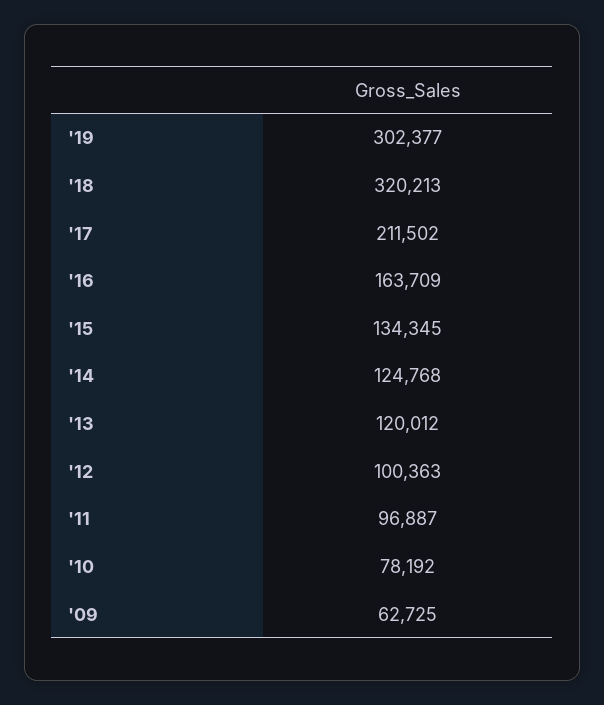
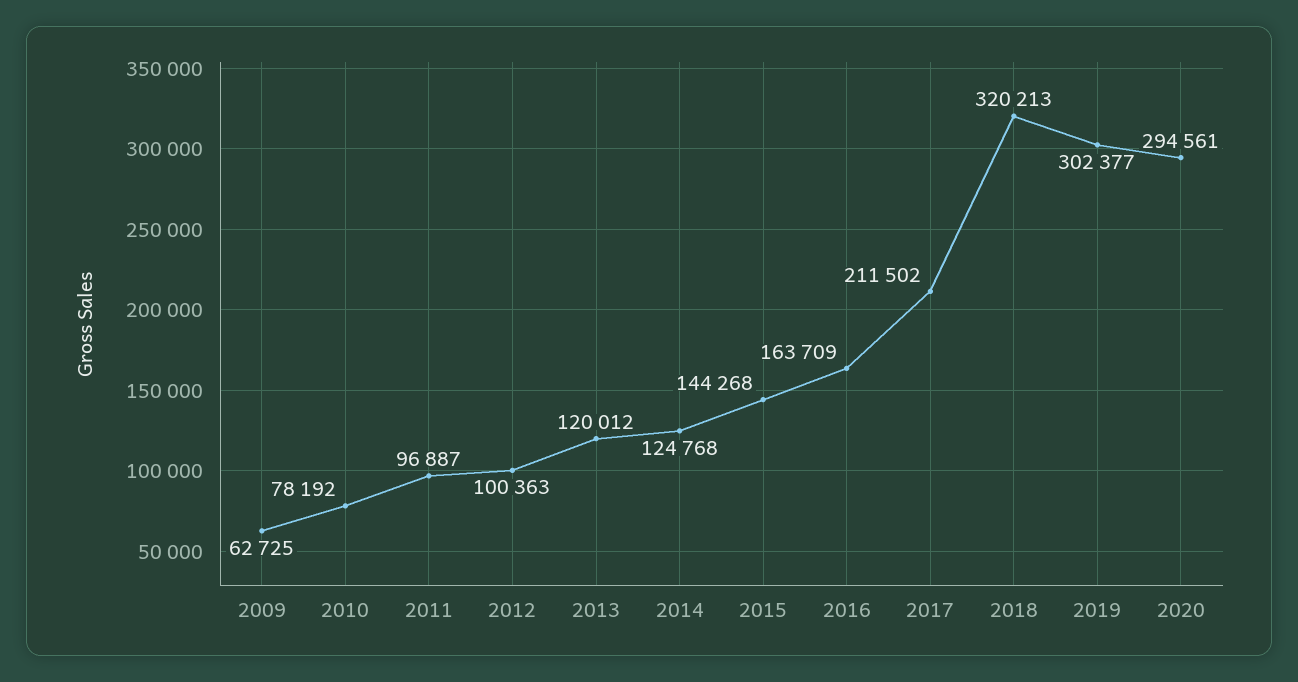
'15: 134345 -> 144268
2020: none -> 294561

